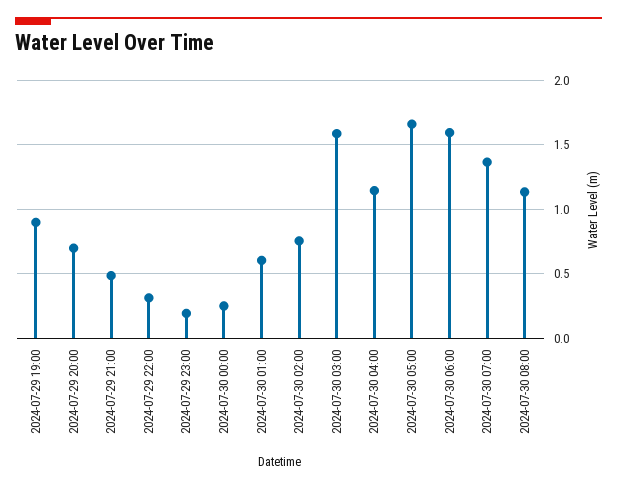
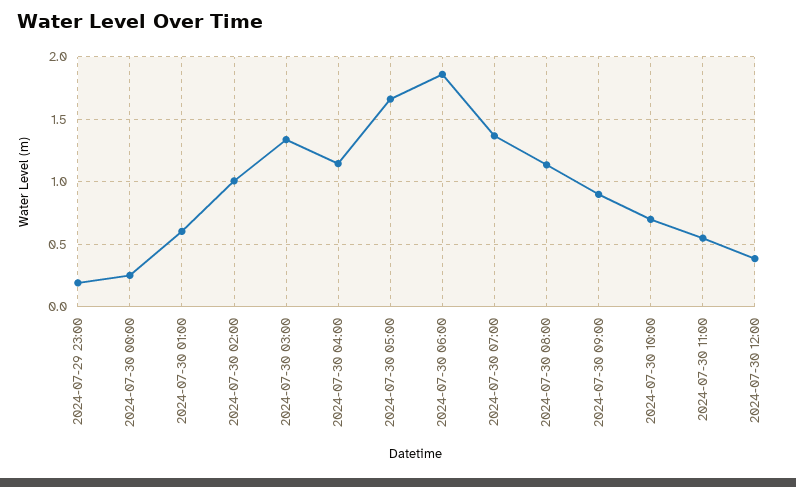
2024-07-29 19:00: 0.9 -> none
2024-07-29 20:00: 0.7 -> none
2024-07-29 21:00: 0.5 -> none
2024-07-29 22:00: 0.3 -> none
2024-07-30 02:00: 0.75 -> 1
2024-07-30 03:00: 1.6 -> 1.35
2024-07-30 06:00: 1.6 -> 1.85
2024-07-30 09:00: none -> 0.9
2024-07-30 10:00: none -> 0.7
2024-07-30 11:00: none -> 0.55
2024-07-30 12:00: none -> 0.4

